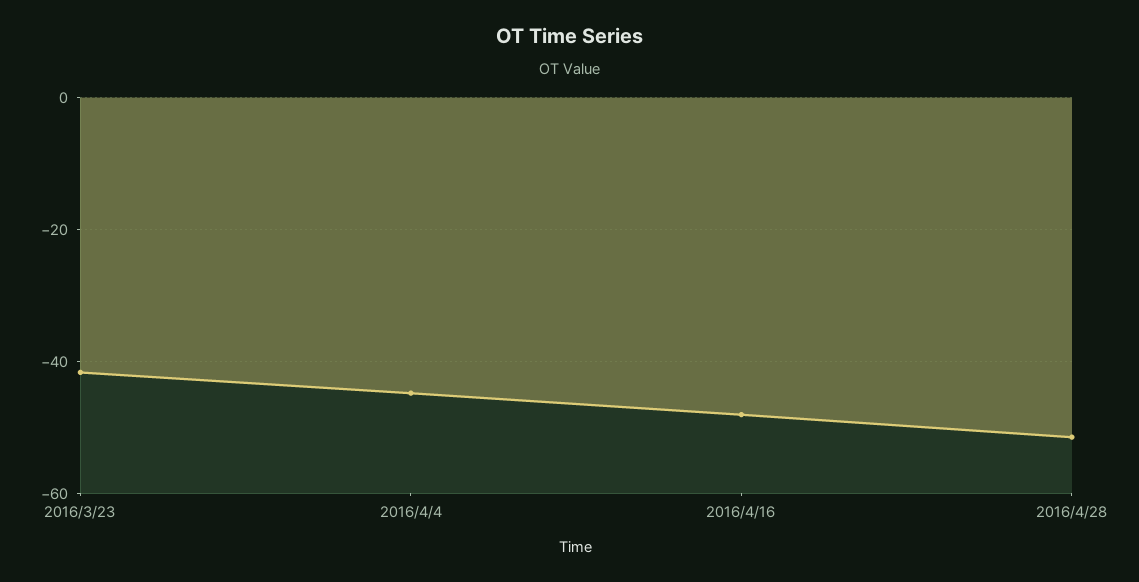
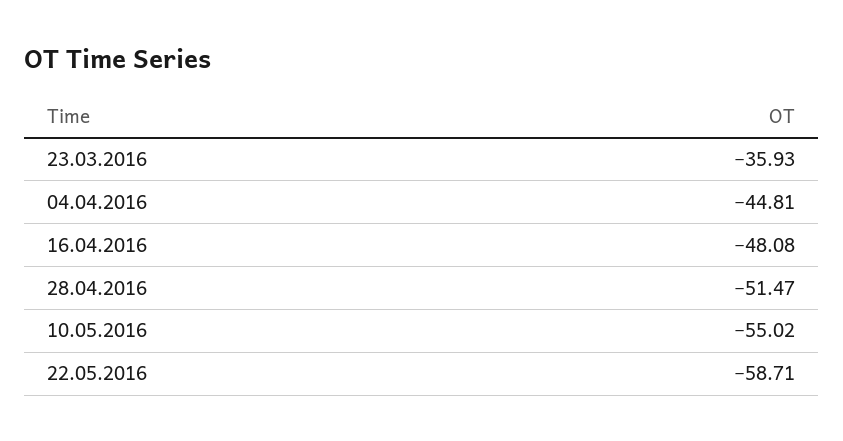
2016/3/23: -42 -> -35.93
10.05.2016: none -> -55.02
22.05.2016: none -> -58.71

